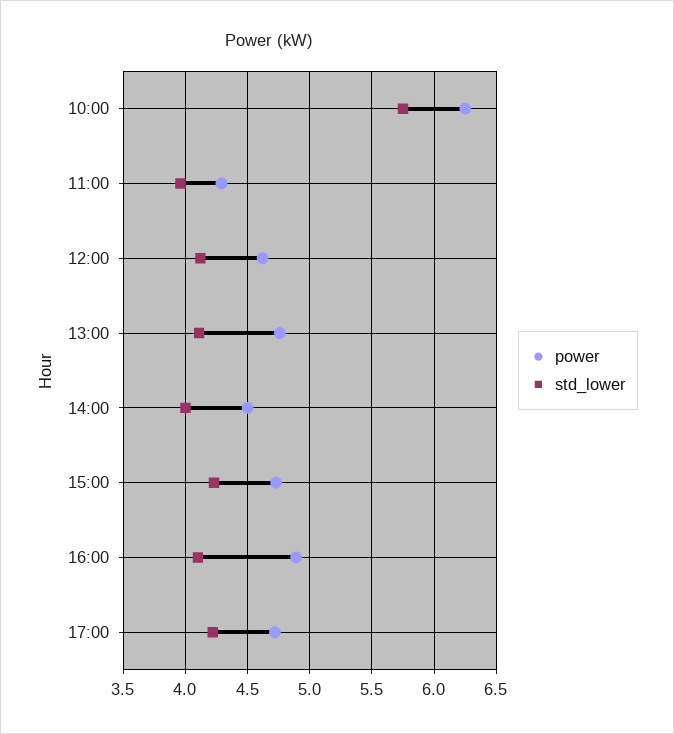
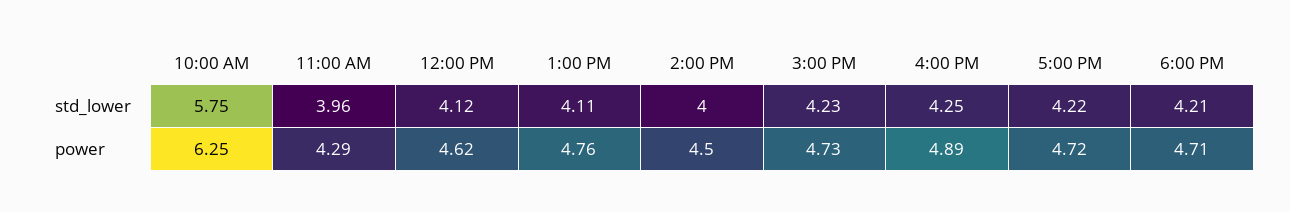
std_lower, 16:00: 4.1 -> 4.25
std_lower, 6:00 PM: none -> 4.21
power, 6:00 PM: none -> 4.71

